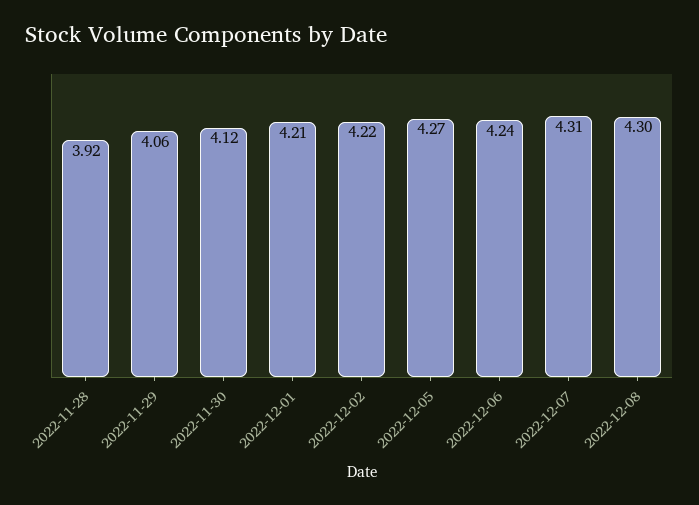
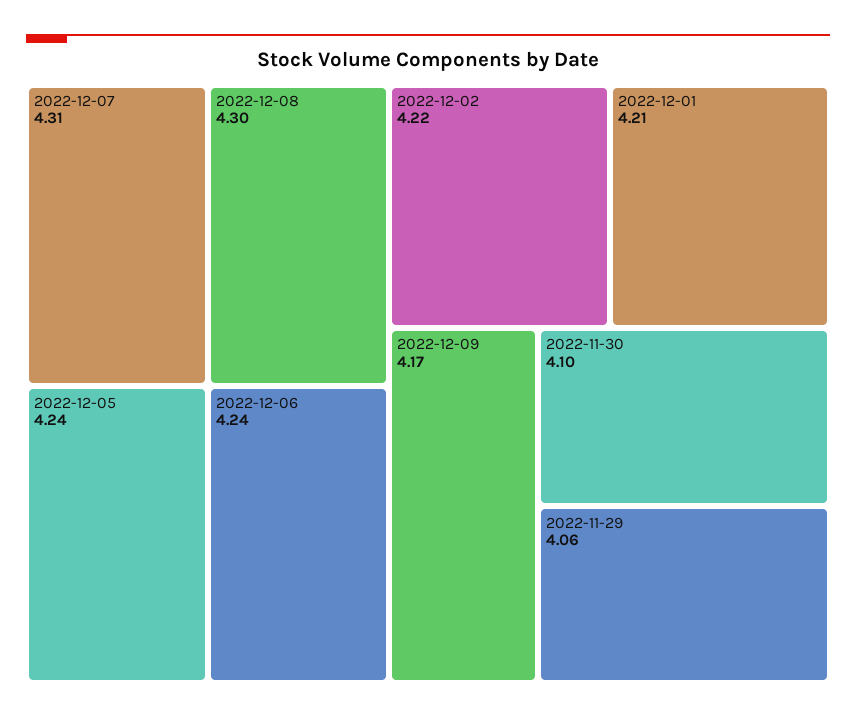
2022-11-28: 3.92 -> none
2022-11-30: 4.12 -> 4.1
2022-12-05: 4.27 -> 4.24
2022-12-09: none -> 4.17

